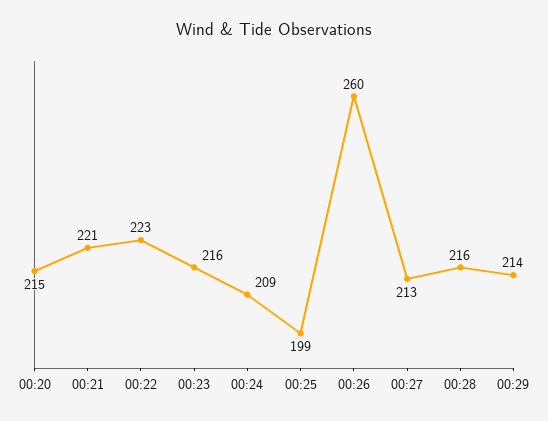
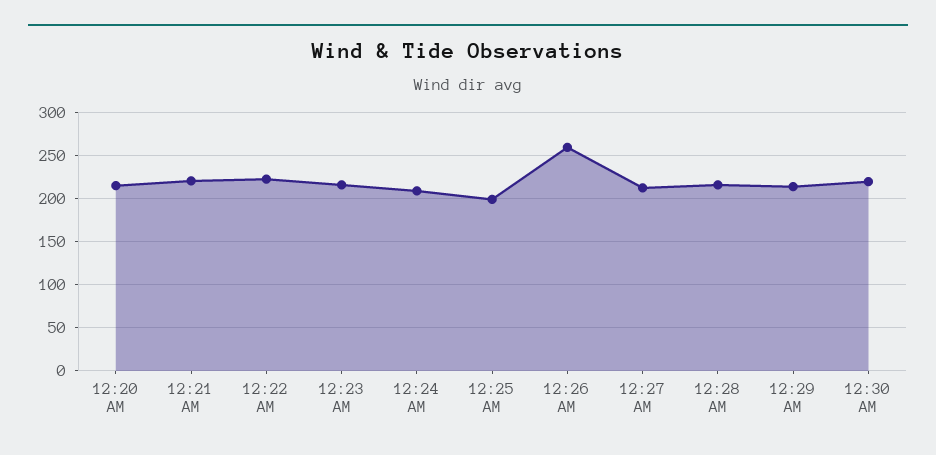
12:30 AM: none -> 220

